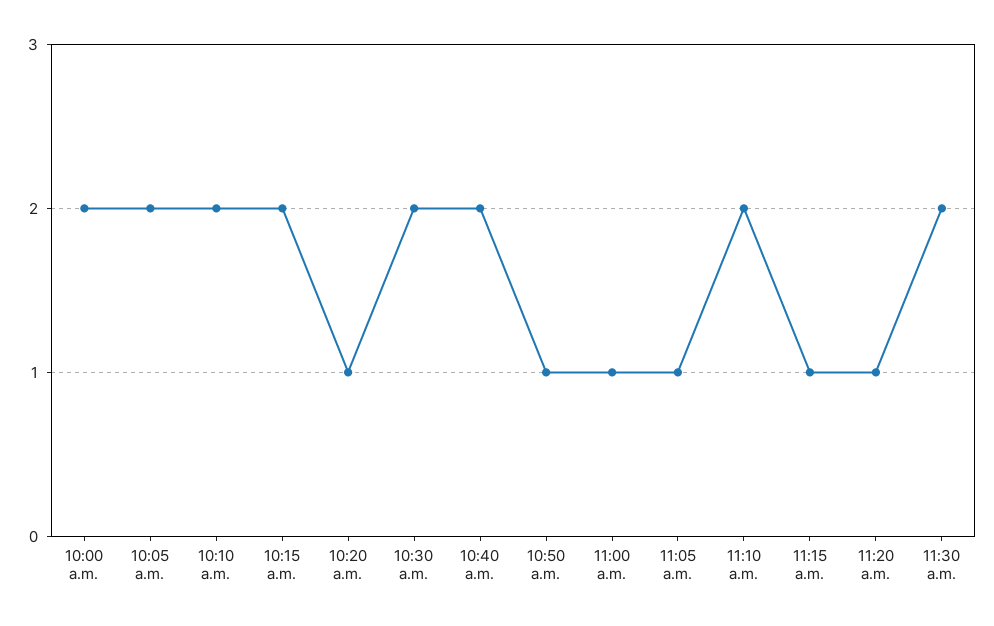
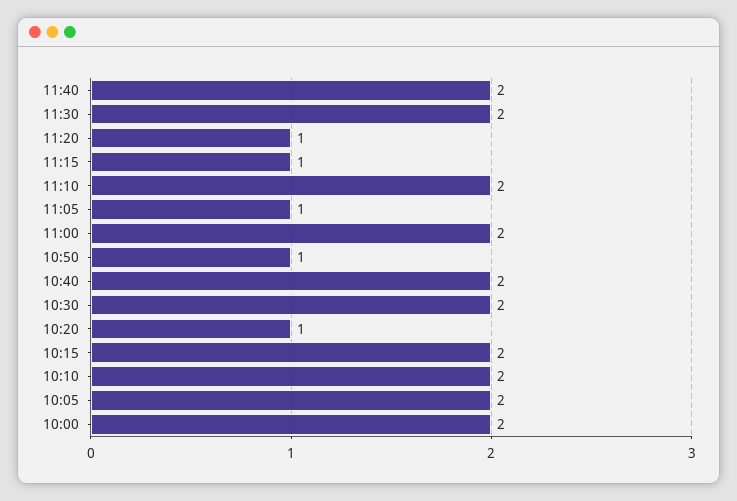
11:00 a.m.: 1 -> 2
11:40: none -> 2

